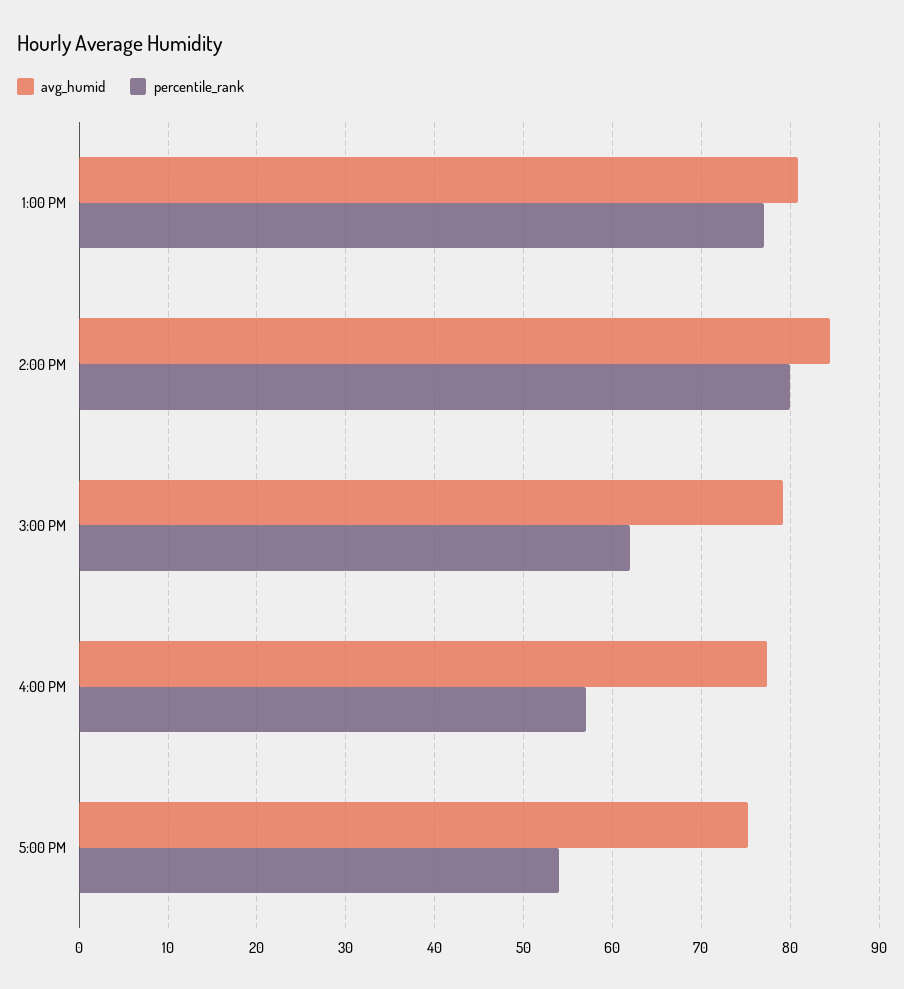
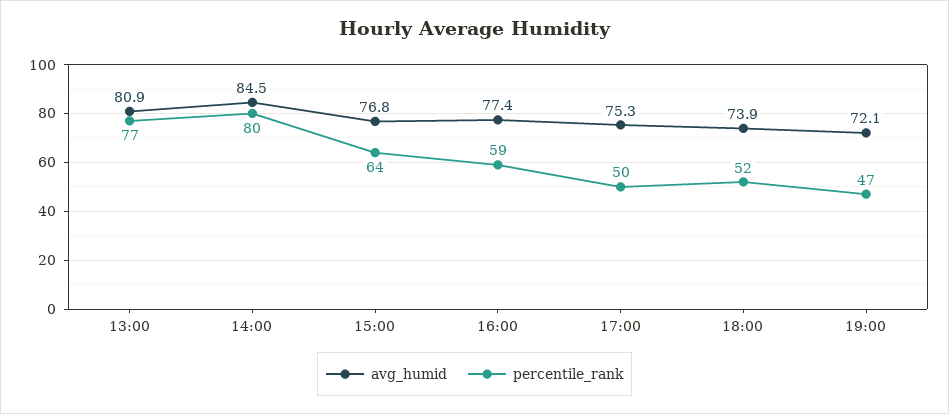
avg_humid, 3:00 PM: 79 -> 76.8
percentile_rank, 3:00 PM: 62 -> 64
percentile_rank, 4:00 PM: 57 -> 59
percentile_rank, 5:00 PM: 54 -> 50
avg_humid, 18:00: none -> 73.9
percentile_rank, 18:00: none -> 52
avg_humid, 19:00: none -> 72.1
percentile_rank, 19:00: none -> 47

